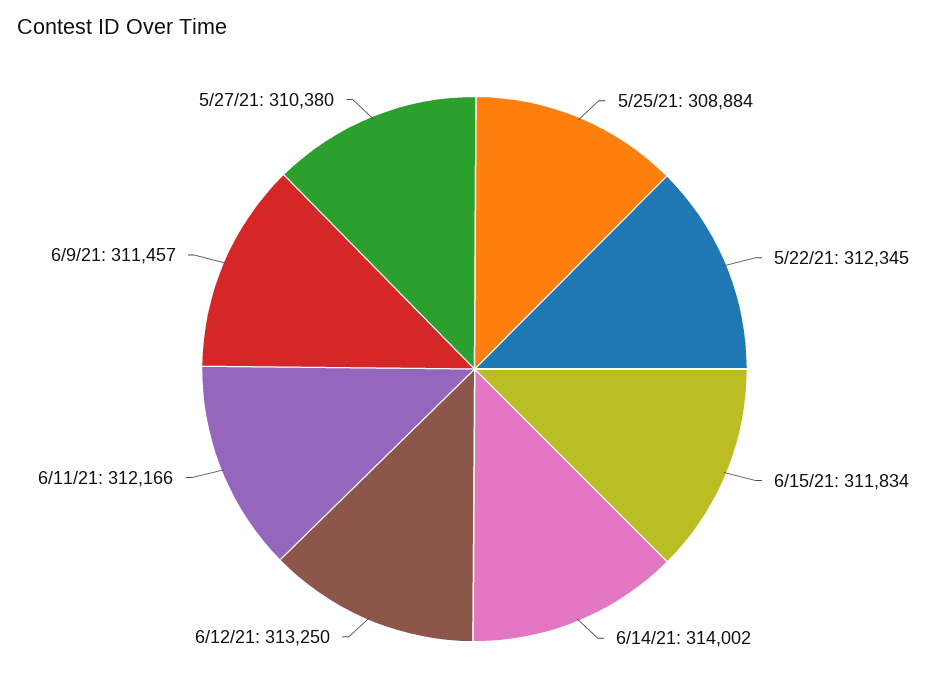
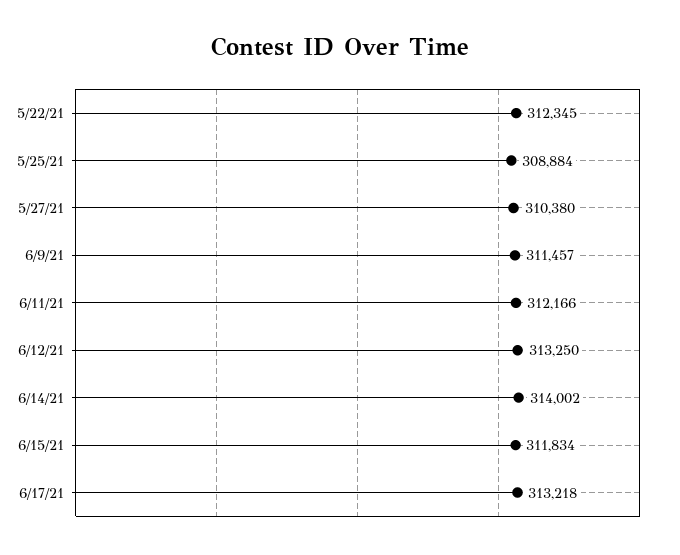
6/17/21: none -> 313218

